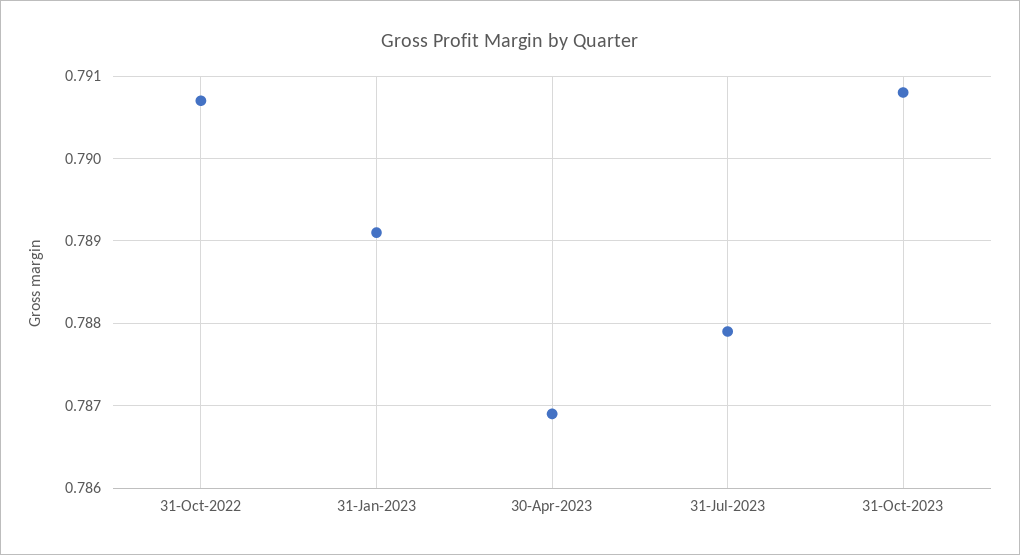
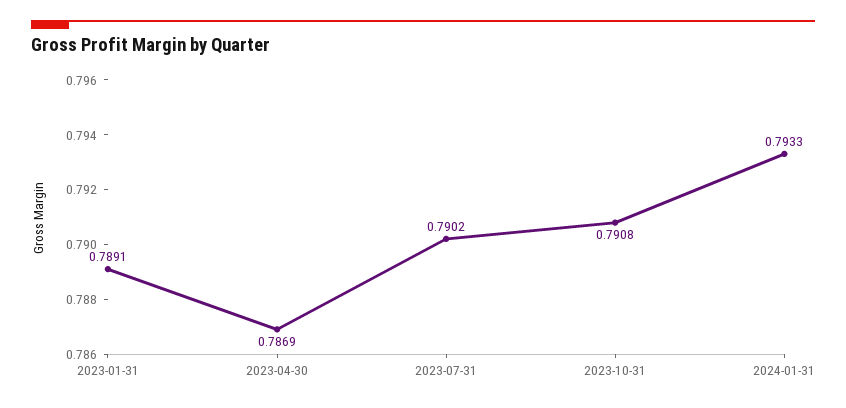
31-Oct-2022: 0.7907 -> none
31-Jul-2023: 0.7879 -> 0.7902
2024-01-31: none -> 0.7933

